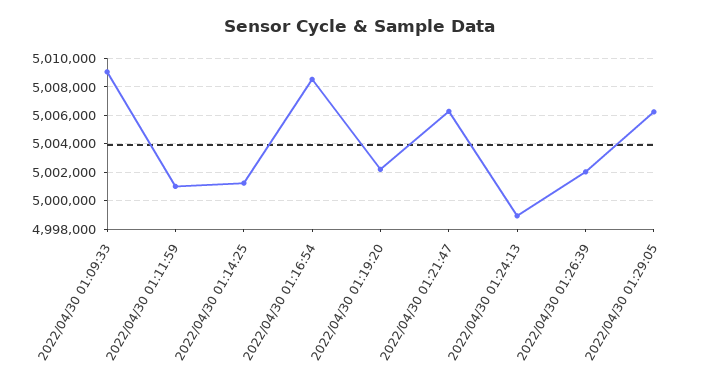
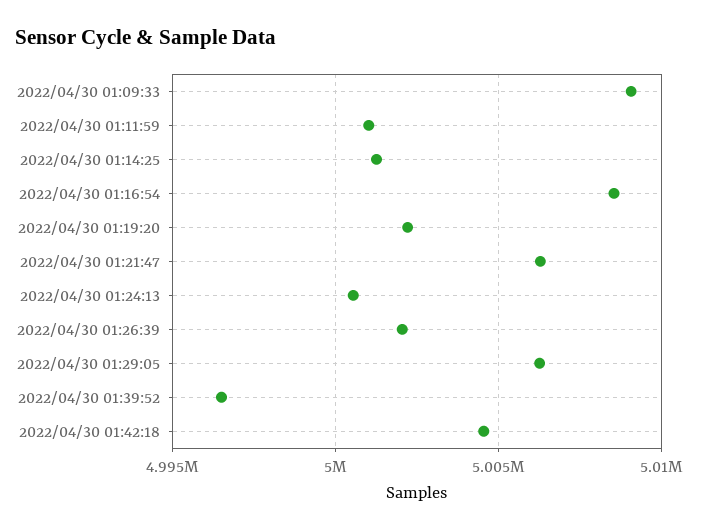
2022/04/30 01:24:13: 4999000 -> 5000500
2022/04/30 01:39:52: none -> 4996500
2022/04/30 01:42:18: none -> 5004500

